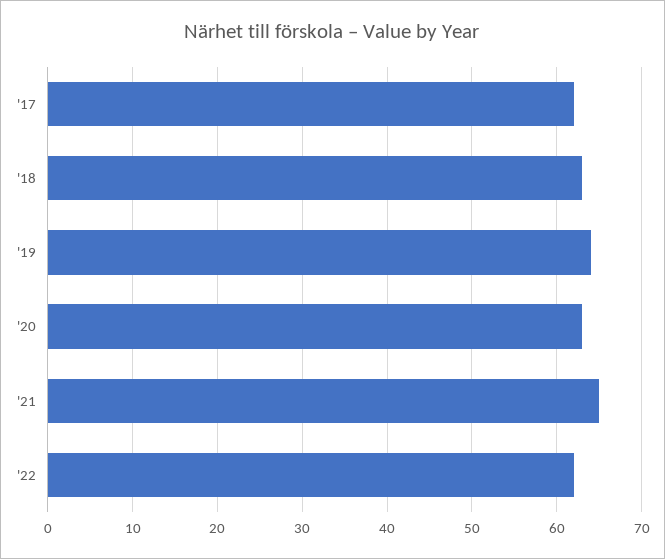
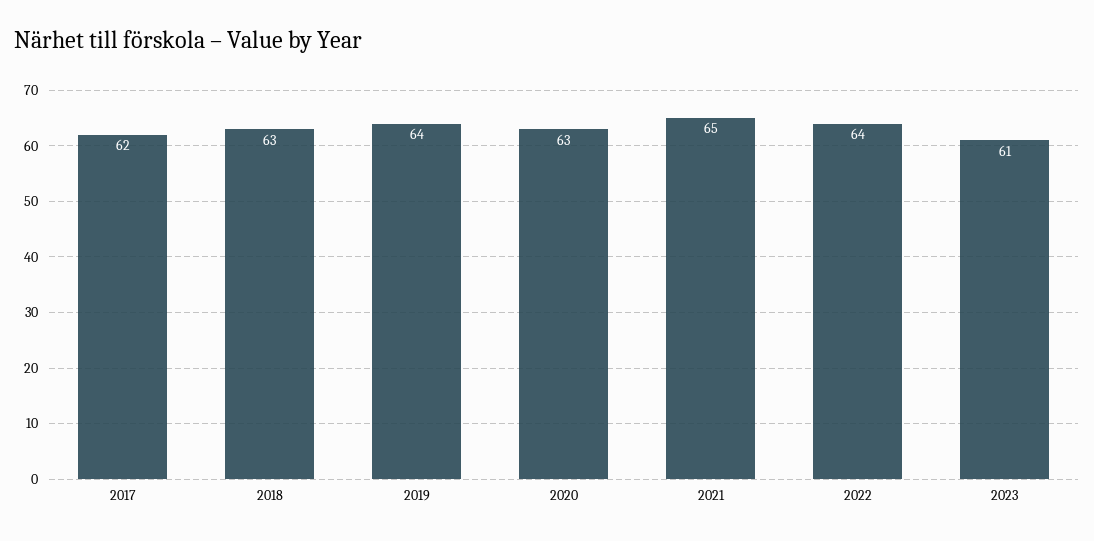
'22: 62 -> 64
2023: none -> 61

